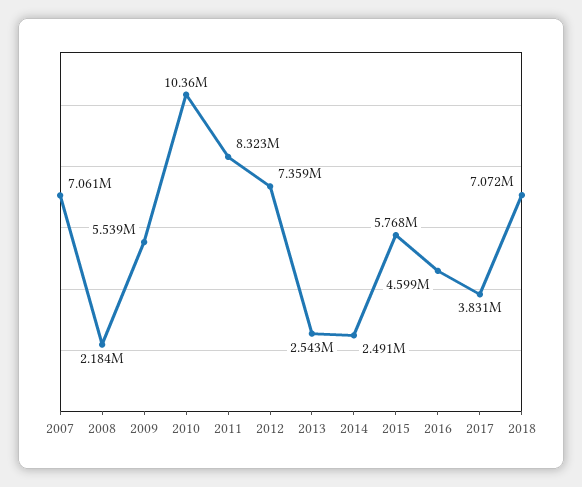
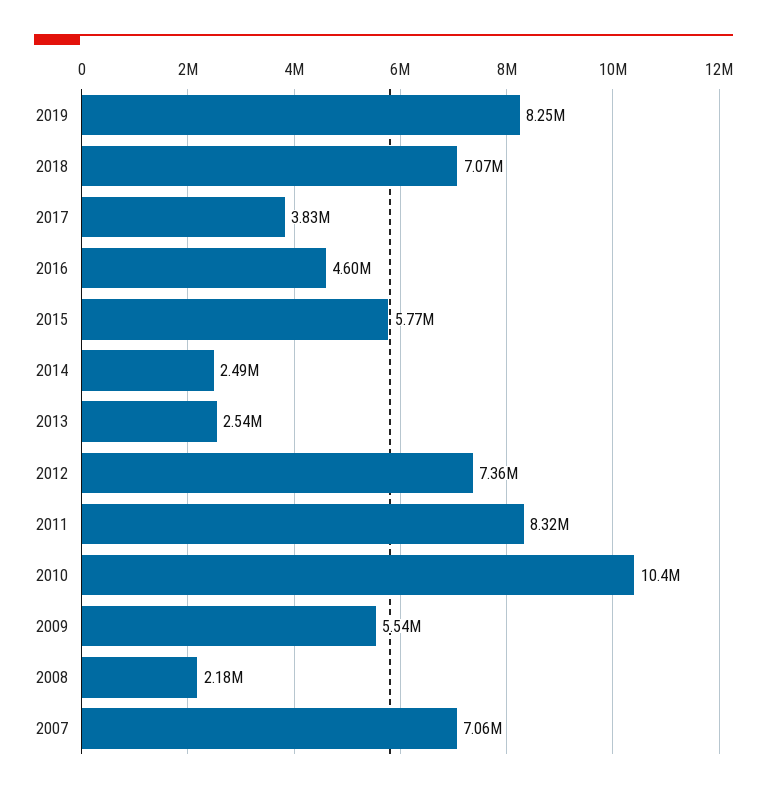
2019: none -> 8250000

